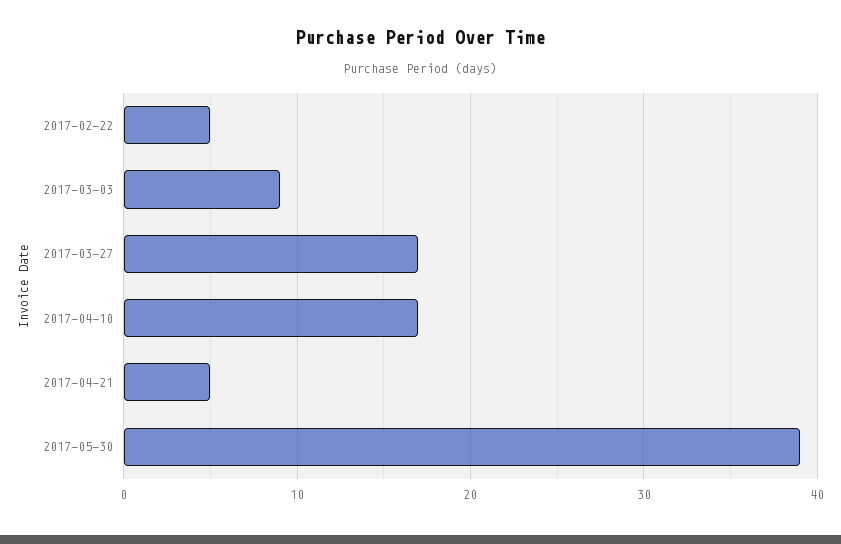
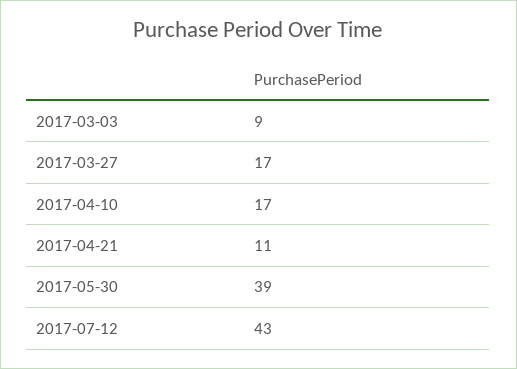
2017-02-22: 5 -> none
2017-04-21: 5 -> 11
2017-07-12: none -> 43

